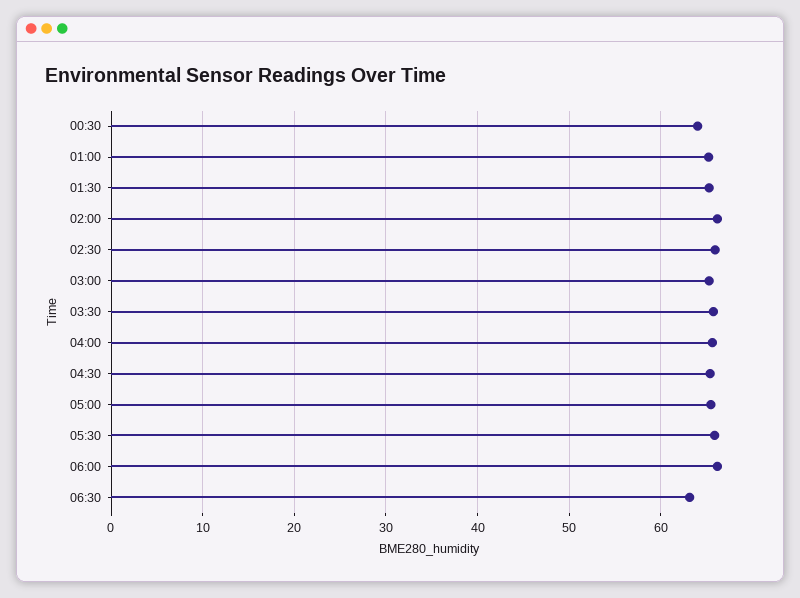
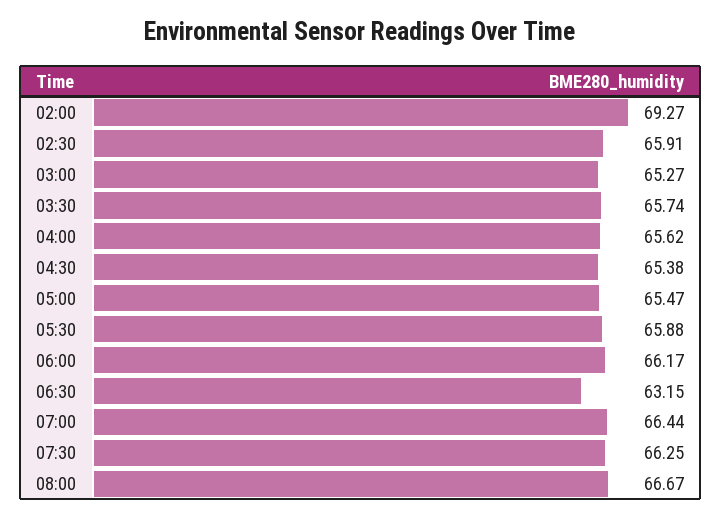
00:30: 64 -> none
01:00: 65 -> none
01:30: 65 -> none
02:00: 66 -> 69.27
07:00: none -> 66.44
07:30: none -> 66.25
08:00: none -> 66.67

